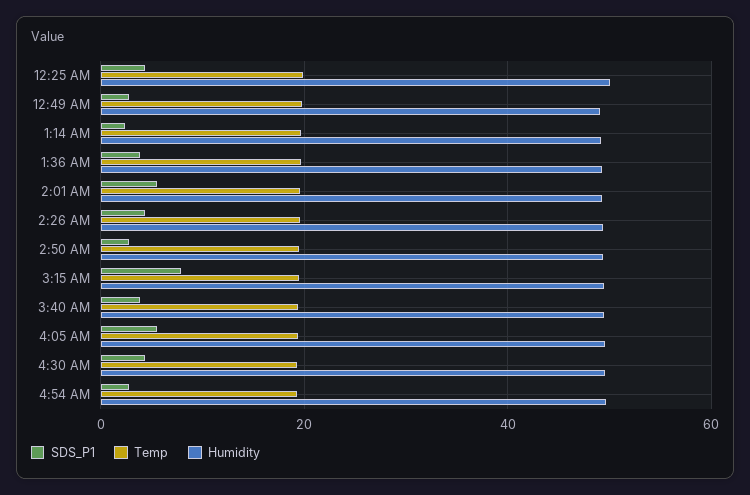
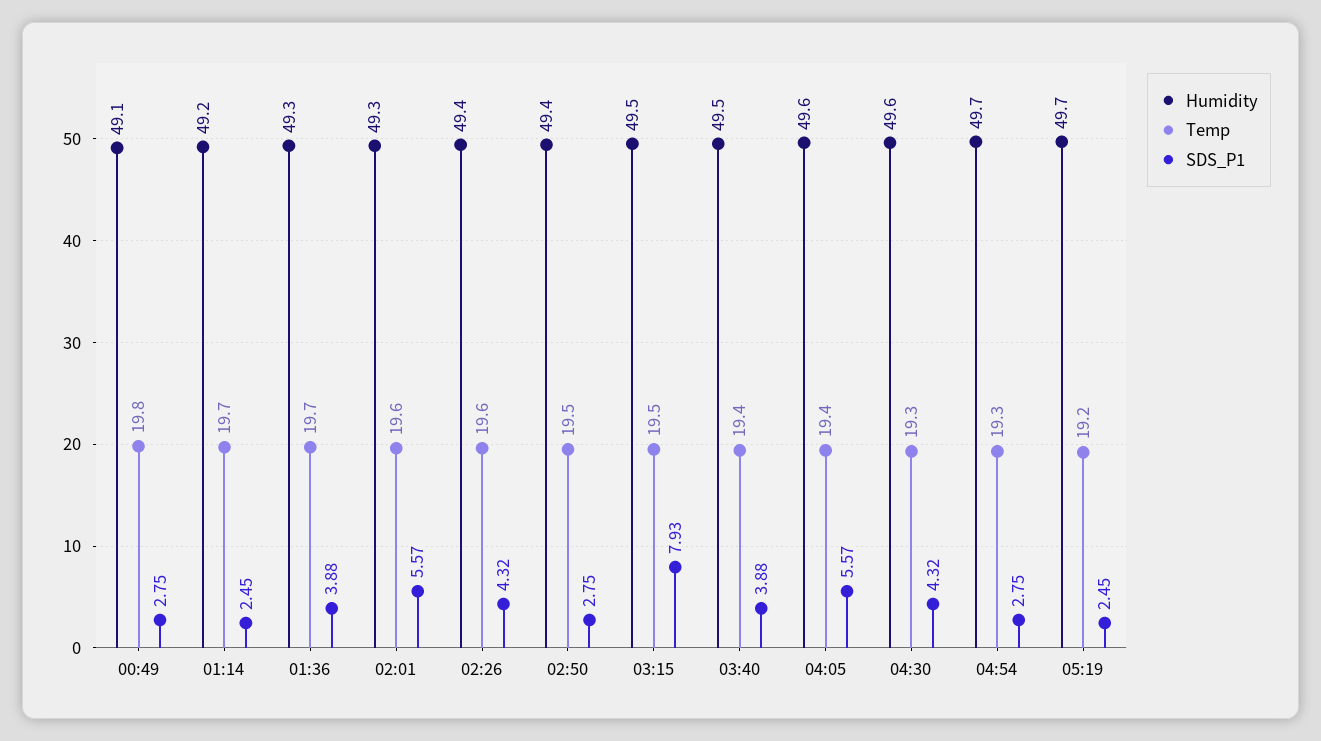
SDS_P1, 12:25 AM: 4 -> none
Temp, 12:25 AM: 20 -> none
Humidity, 12:25 AM: 50 -> none
Humidity, 05:19: none -> 49.7
Temp, 05:19: none -> 19.2
SDS_P1, 05:19: none -> 2.45

